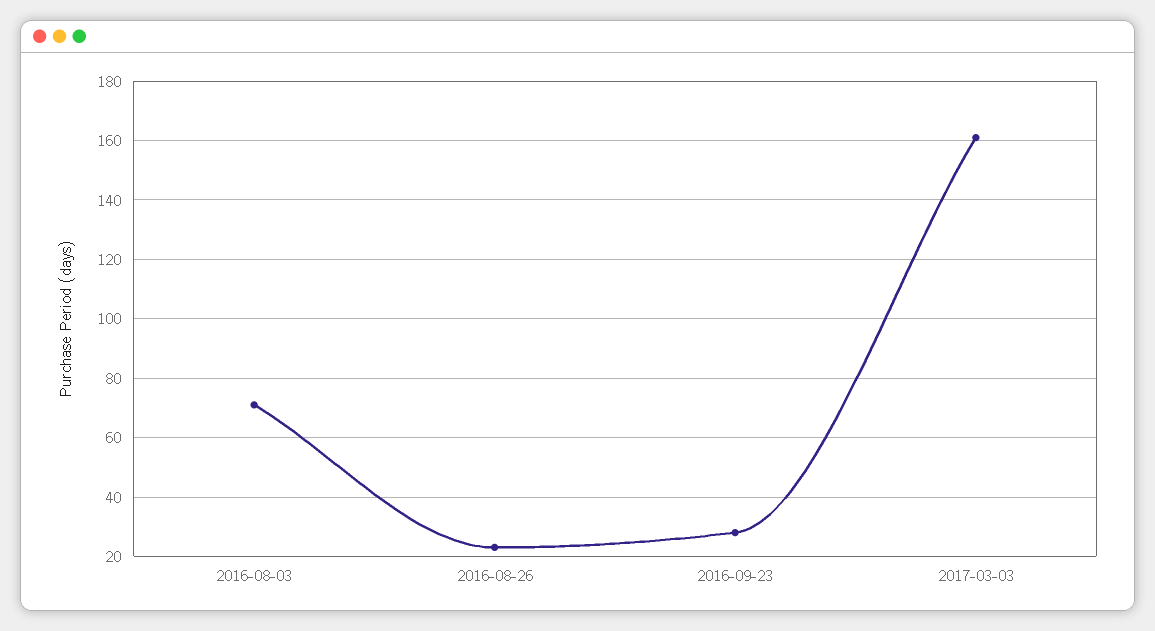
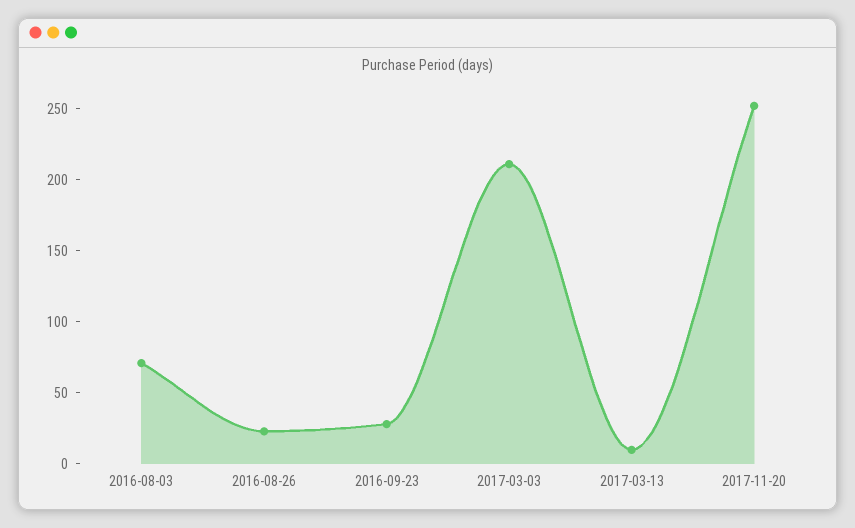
2017-03-03: 160 -> 210
2017-03-13: none -> 10
2017-11-20: none -> 250

